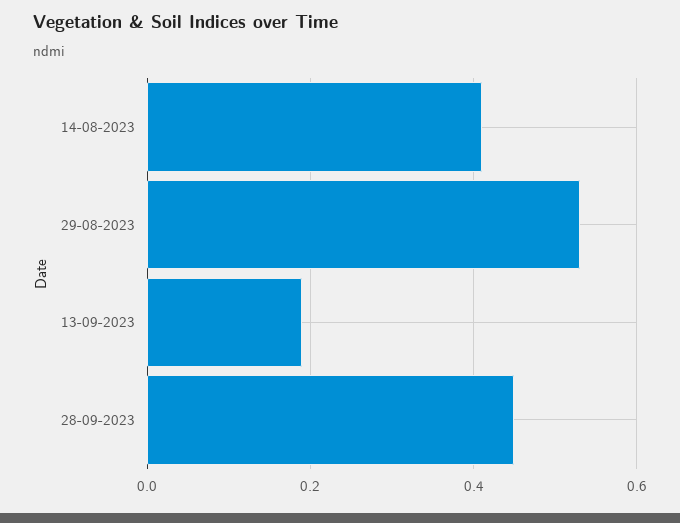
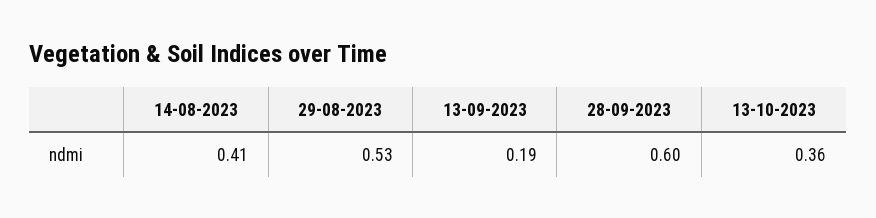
28-09-2023: 0.45 -> 0.6
13-10-2023: none -> 0.36

